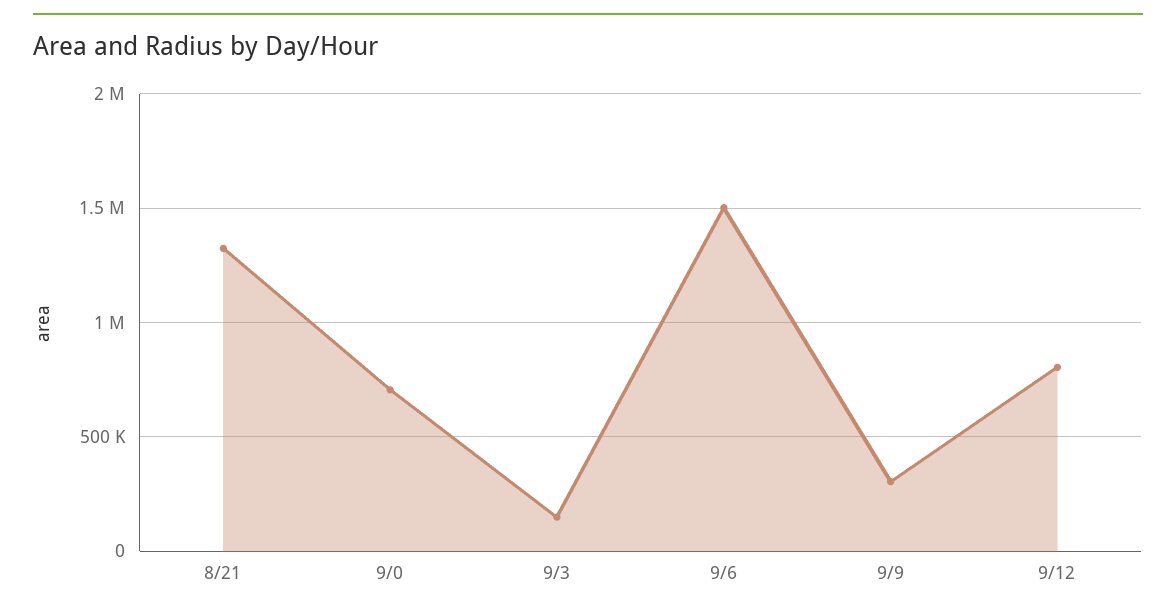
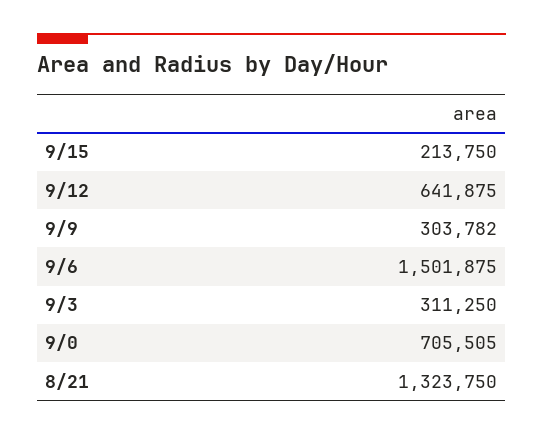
9/3: 150000 -> 311250
9/12: 800000 -> 641875
9/15: none -> 213750

